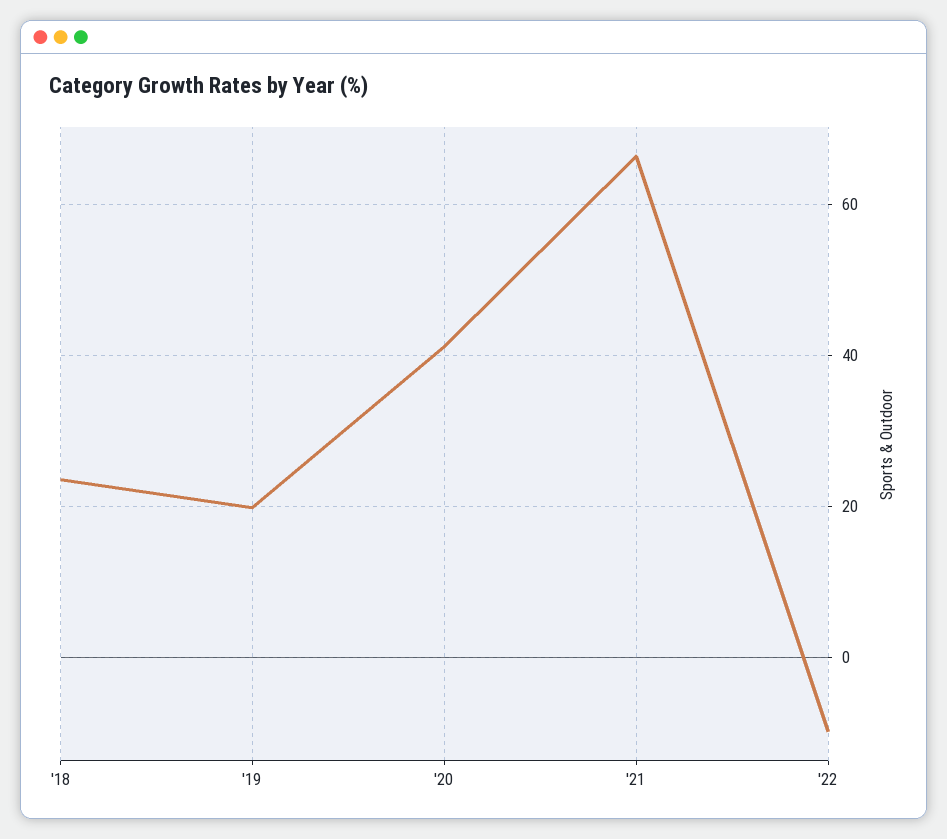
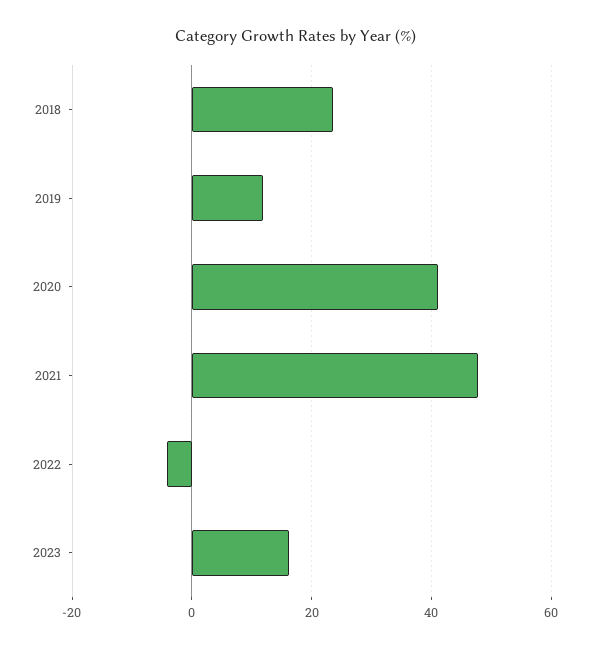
'19: 20 -> 12
'21: 66 -> 48
'22: -10 -> -4
2023: none -> 16

